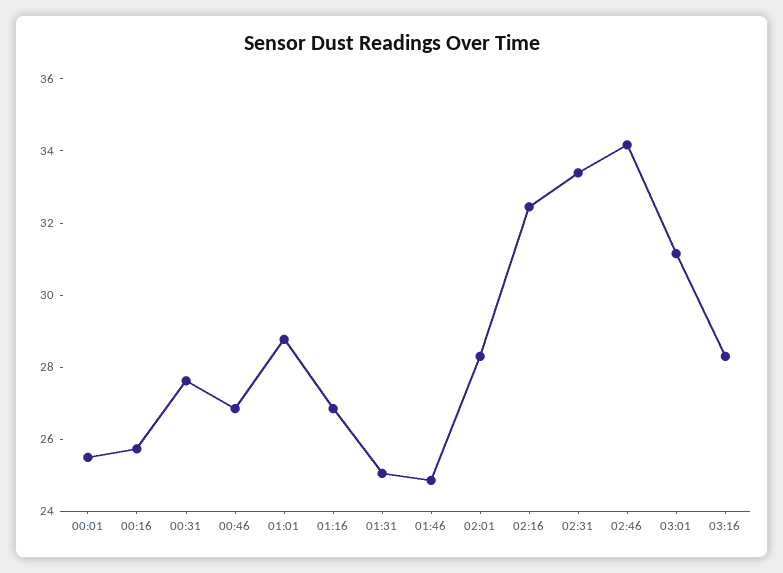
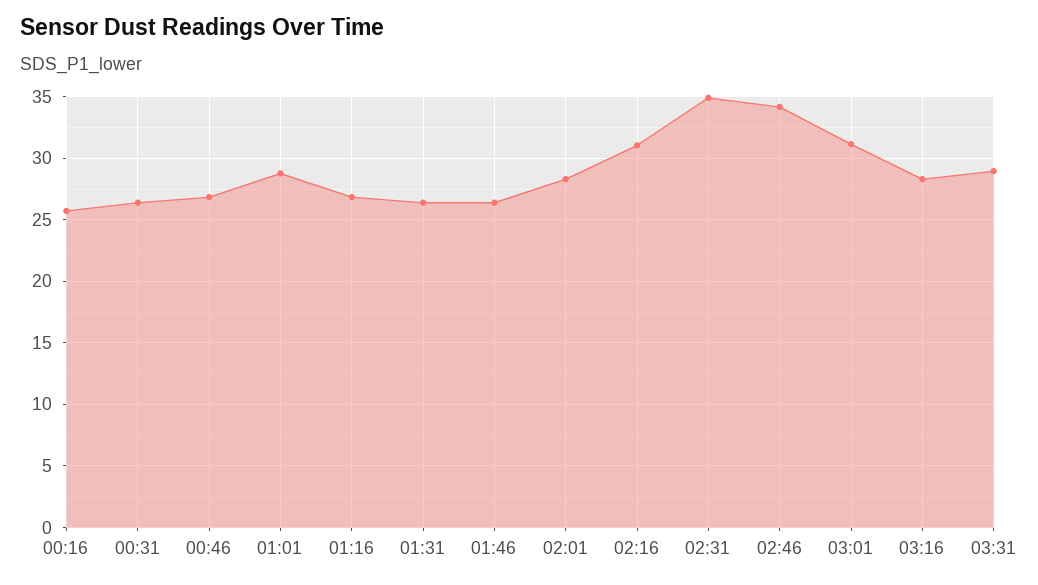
00:01: 25.5 -> none
00:31: 27.5 -> 26.5
01:31: 25 -> 26.5
01:46: 25 -> 26.5
02:16: 32.5 -> 31
02:31: 33.5 -> 35
03:31: none -> 29

